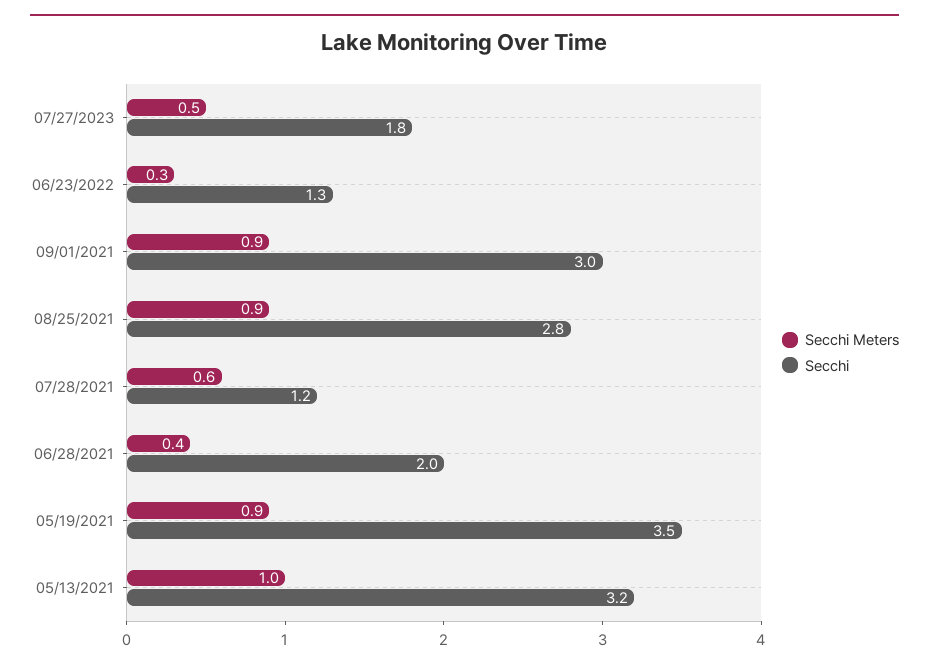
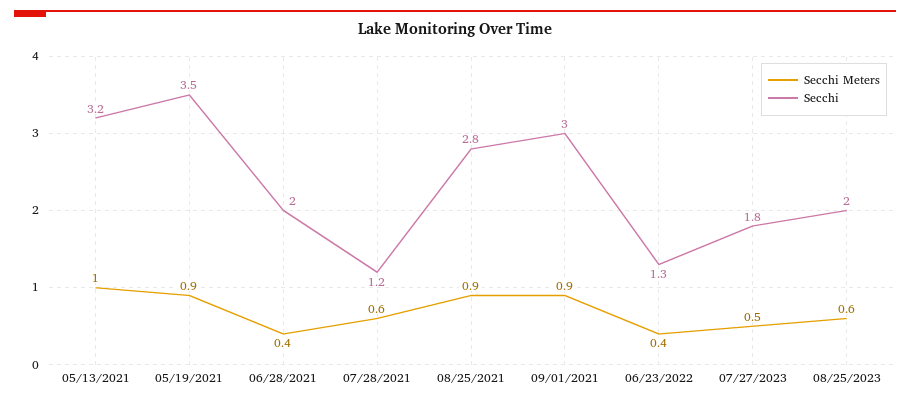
Secchi Meters, 06/23/2022: 0.3 -> 0.4
Secchi Meters, 08/25/2023: none -> 0.6
Secchi, 08/25/2023: none -> 2

